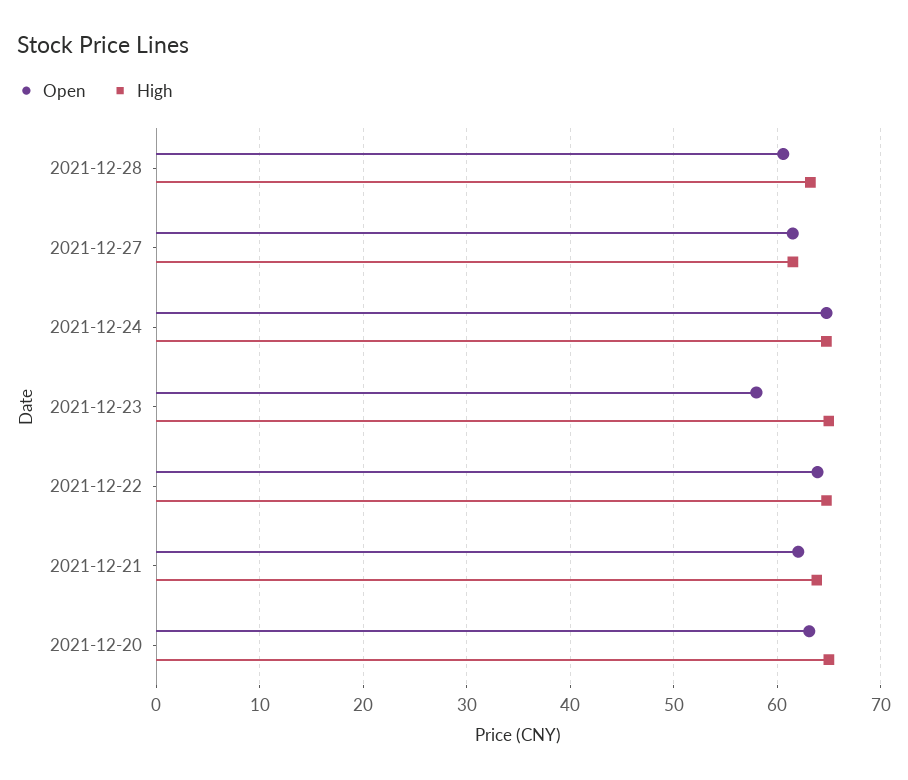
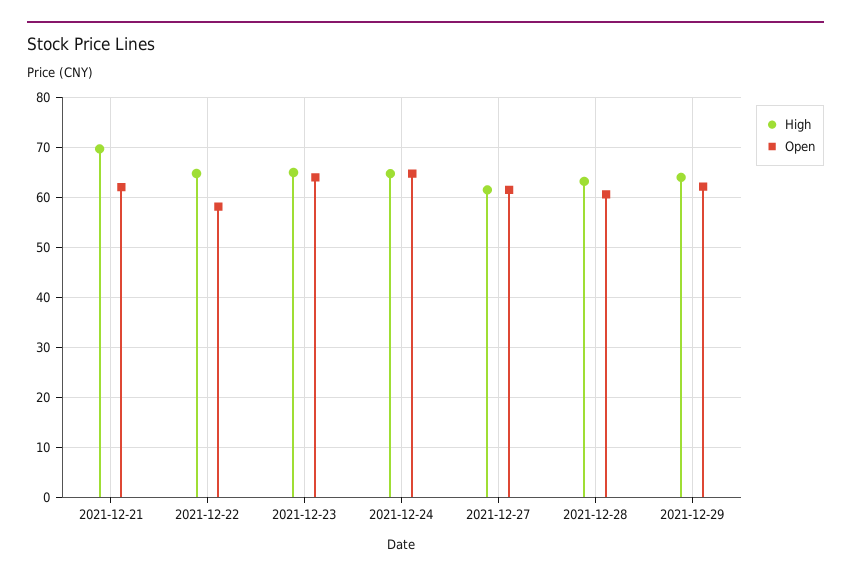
Open, 2021-12-23: 58 -> 64
Open, 2021-12-22: 64 -> 58
High, 2021-12-21: 64 -> 70
Open, 2021-12-20: 63 -> none
High, 2021-12-20: 65 -> none
High, 2021-12-29: none -> 64
Open, 2021-12-29: none -> 62

